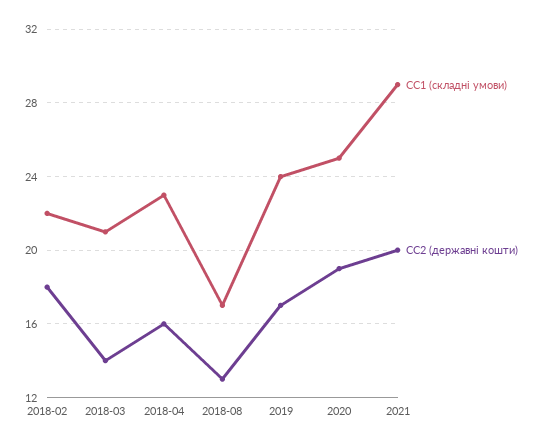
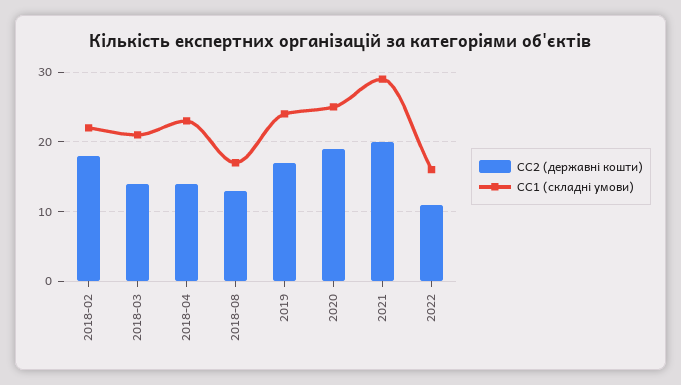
СС2 (державні кошти), 2018-04: 16 -> 14
СС2 (державні кошти), 2022: none -> 11
СС1 (складні умови), 2022: none -> 16

